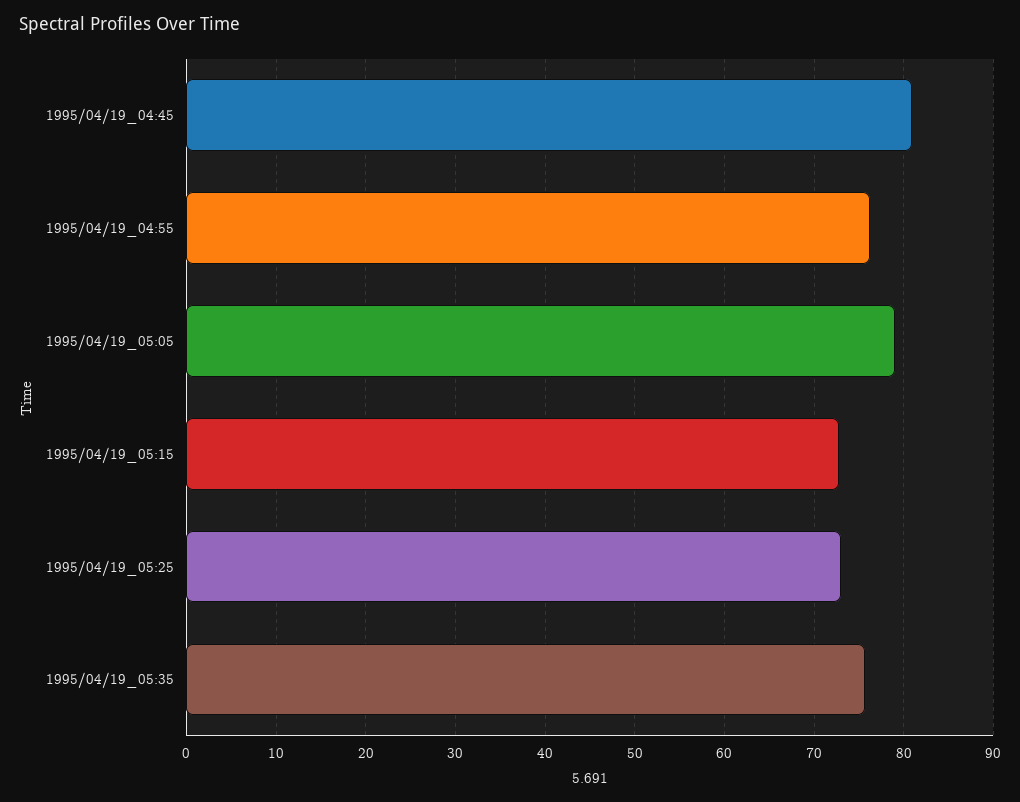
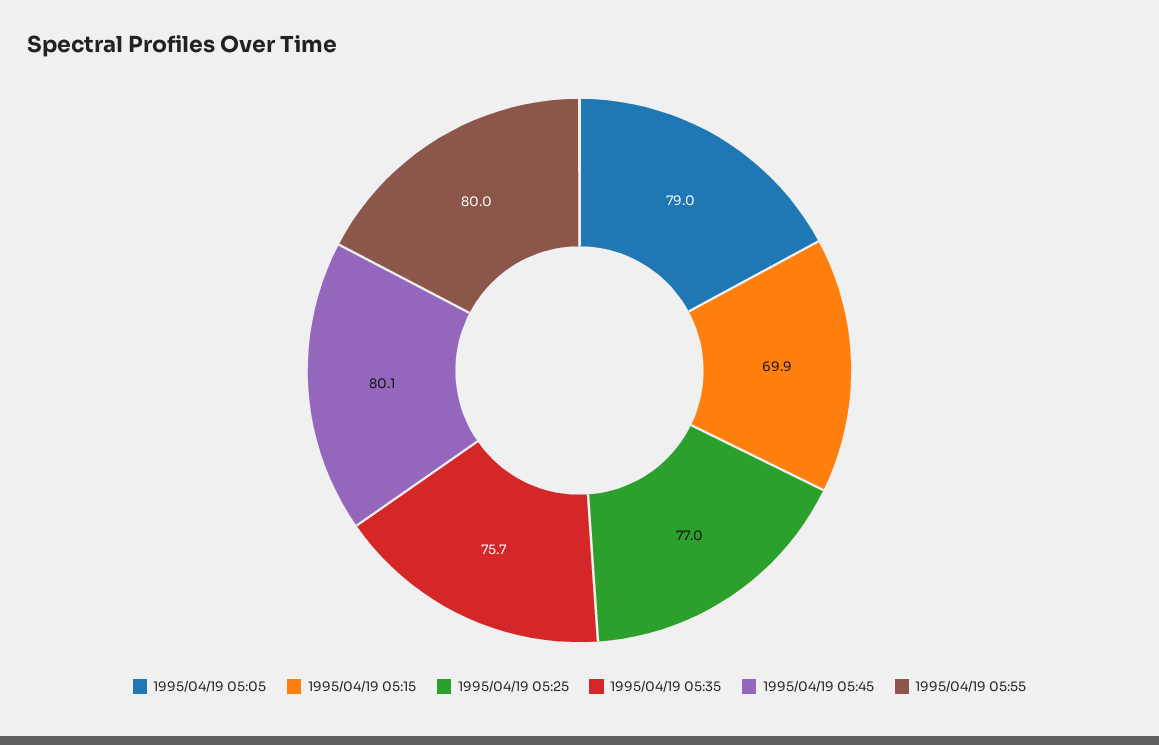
1995/04/19_04:45: 81 -> none
1995/04/19_04:55: 76 -> none
1995/04/19_05:15: 73 -> 69.9
1995/04/19_05:25: 73 -> 77
1995/04/19 05:45: none -> 80.1
1995/04/19 05:55: none -> 80

